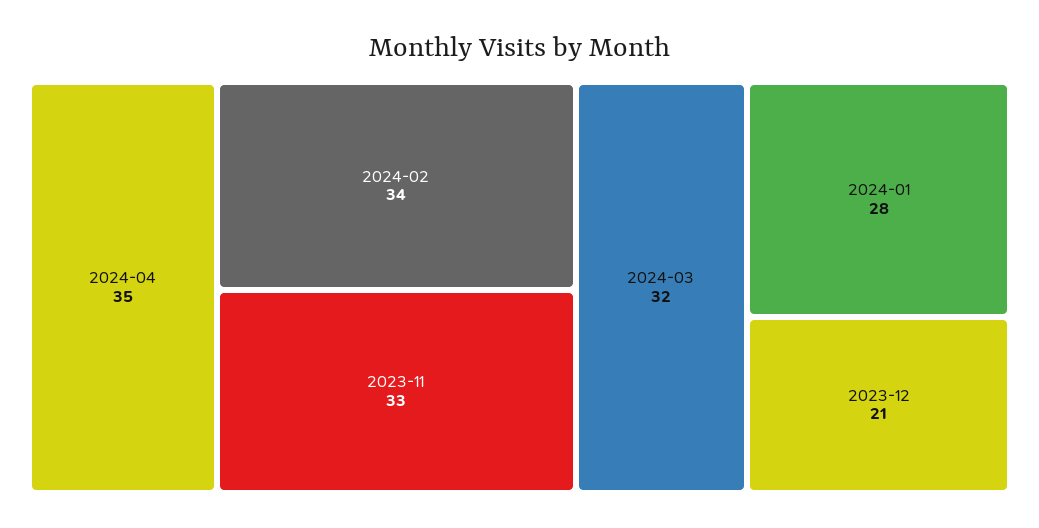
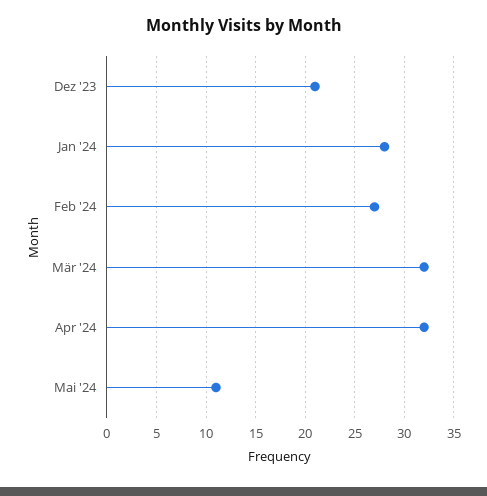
2024-04: 35 -> 32
2024-02: 34 -> 27
2023-11: 33 -> none
Mai '24: none -> 11

